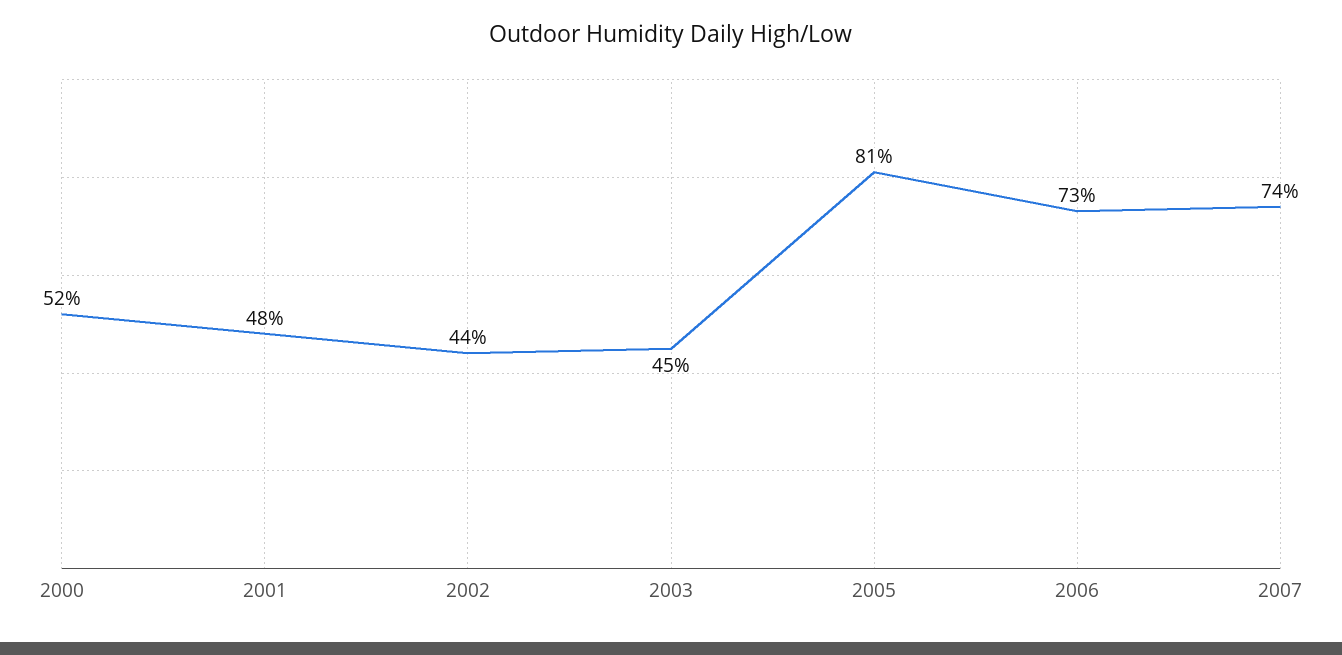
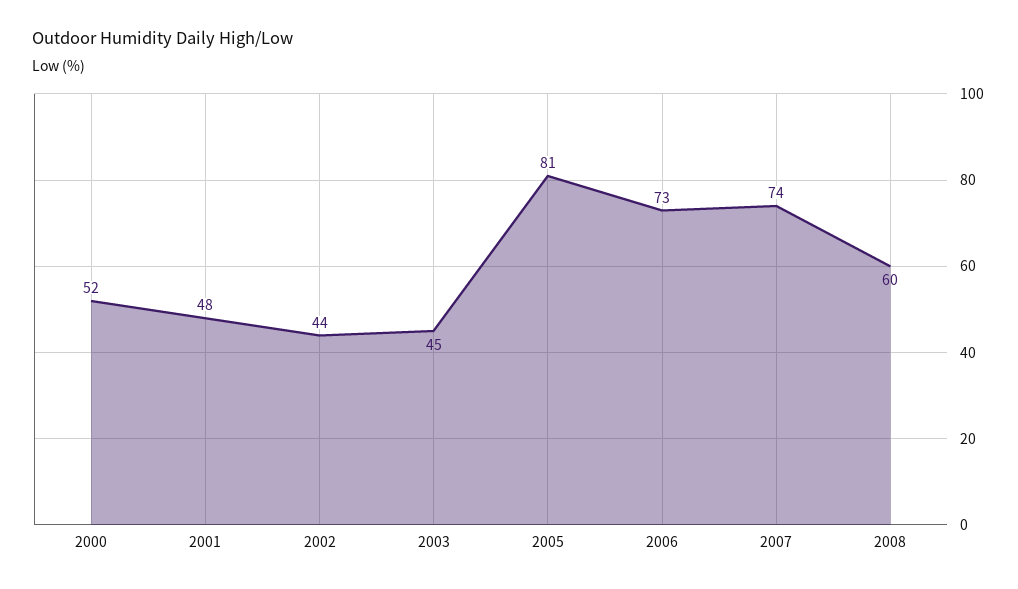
2008: none -> 60

